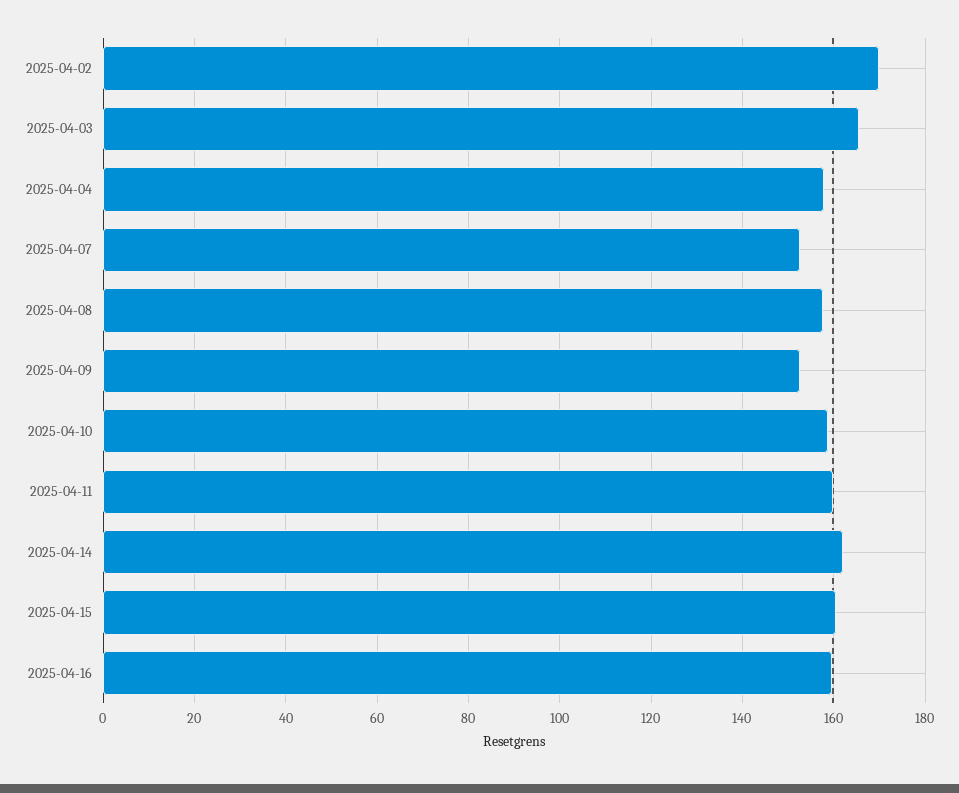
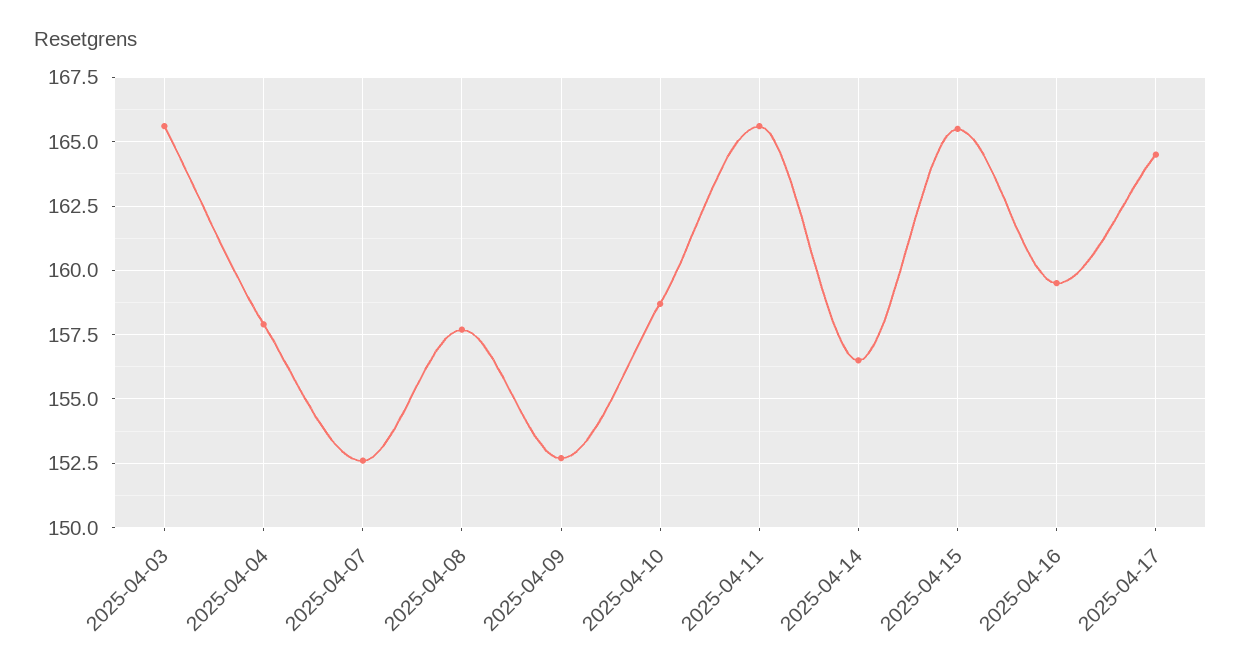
2025-04-02: 170 -> none
2025-04-11: 160 -> 165.5
2025-04-14: 162 -> 156.5
2025-04-15: 160 -> 165.5
2025-04-17: none -> 164.5

